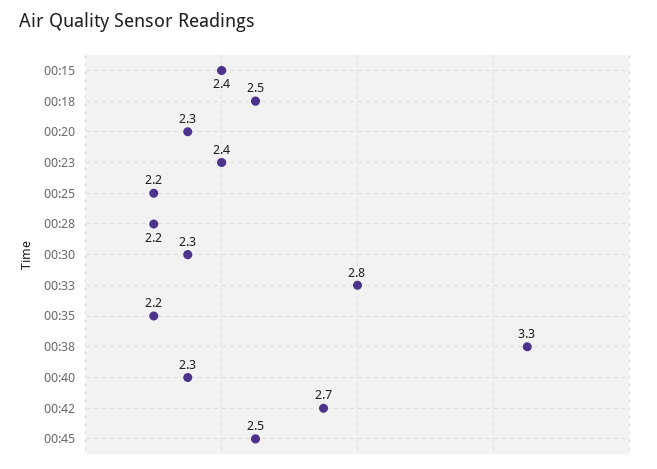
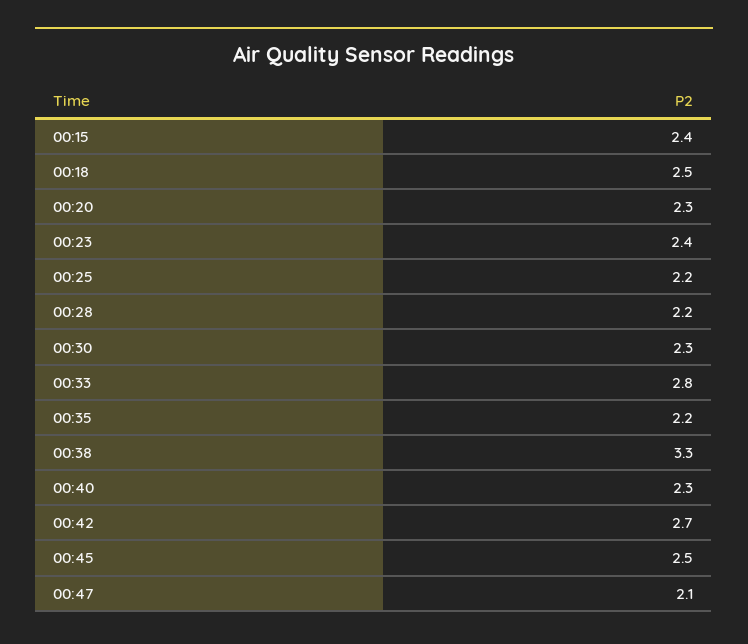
00:47: none -> 2.1

